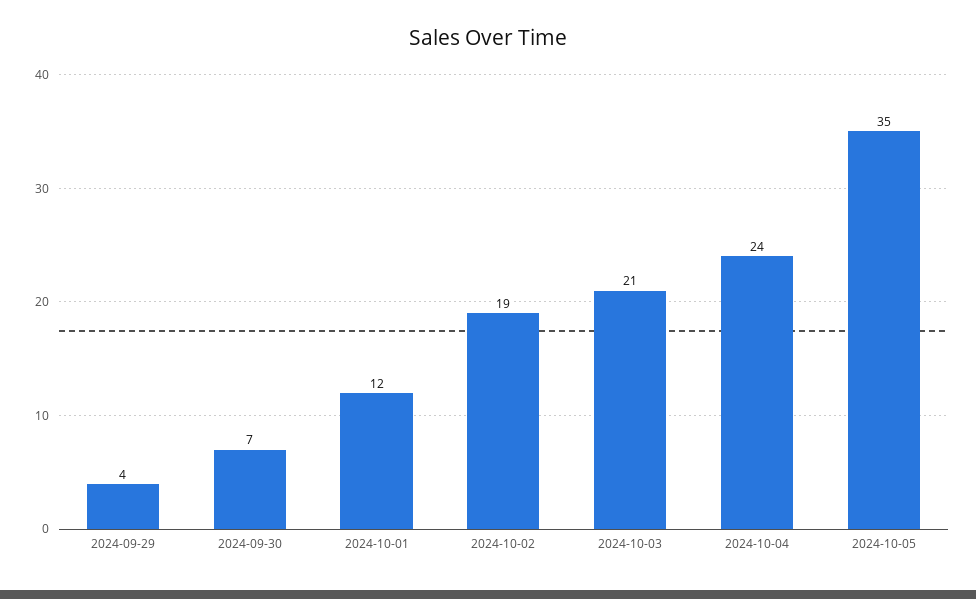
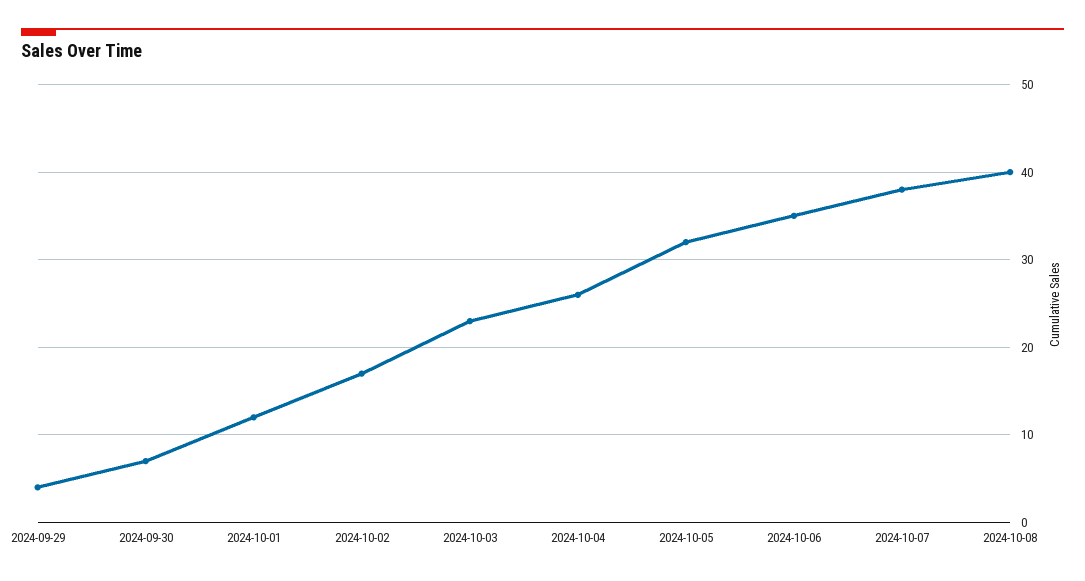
2024-10-02: 19 -> 17
2024-10-03: 21 -> 23
2024-10-04: 24 -> 26
2024-10-05: 35 -> 32
2024-10-06: none -> 35
2024-10-07: none -> 38
2024-10-08: none -> 40

